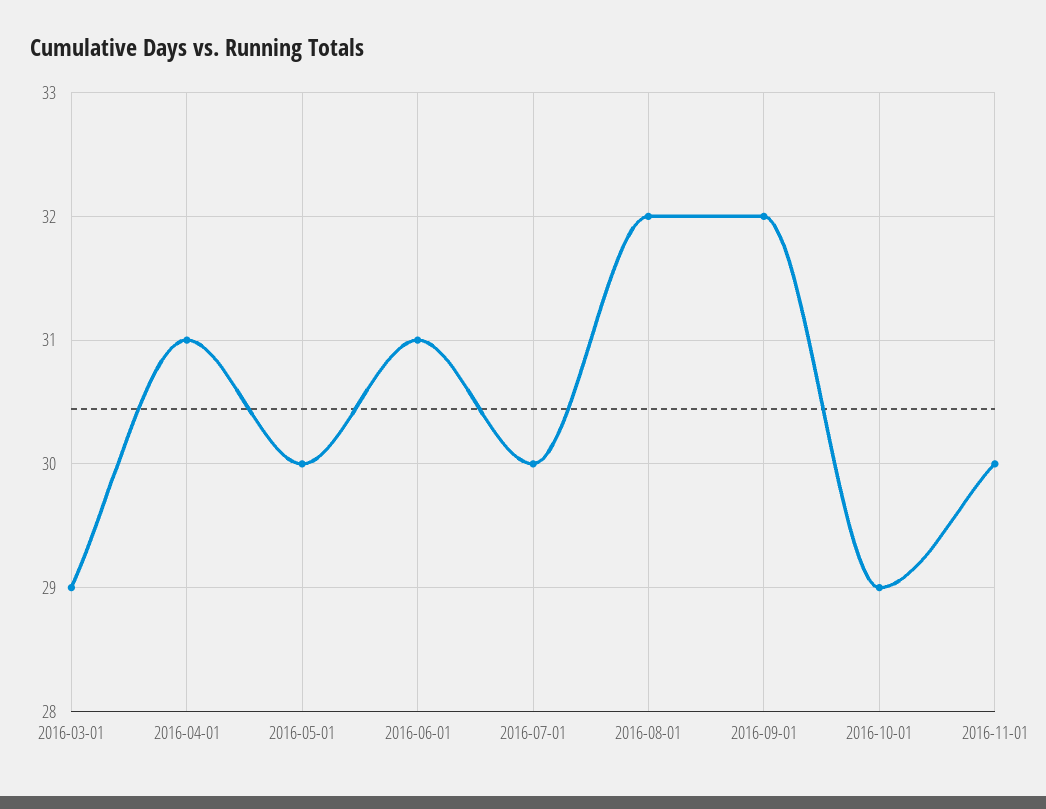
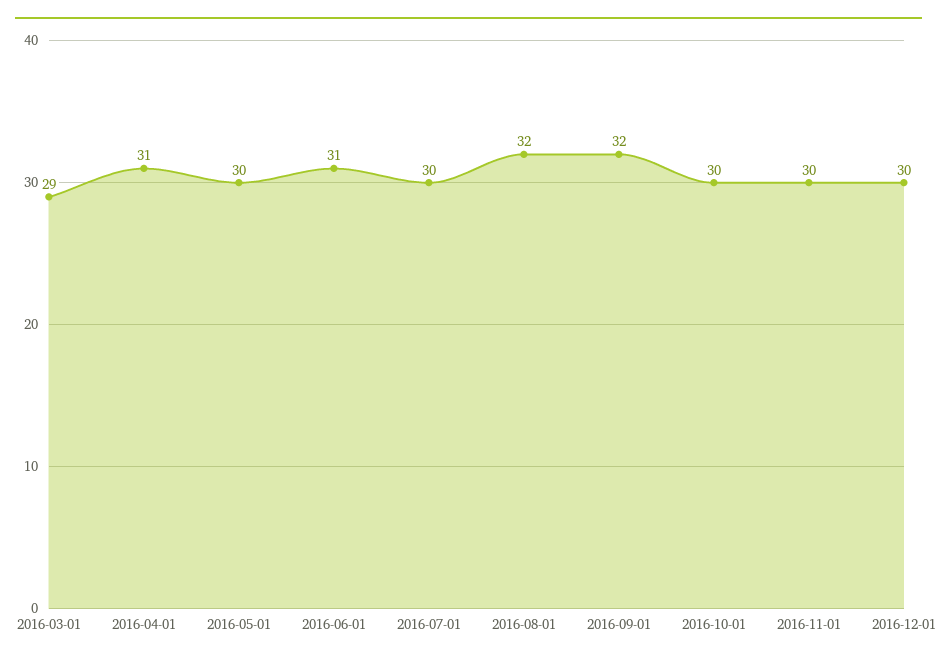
2016-10-01: 29 -> 30
2016-12-01: none -> 30

